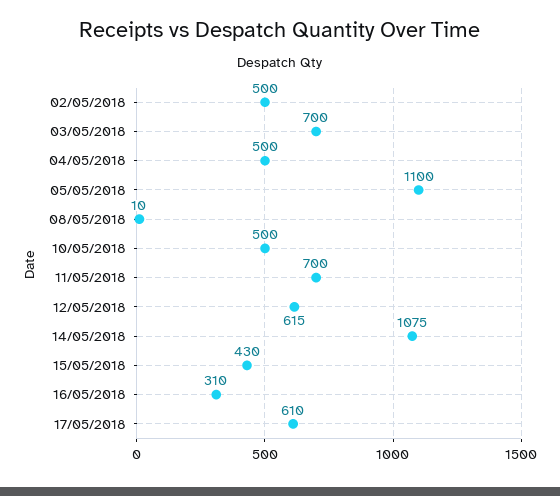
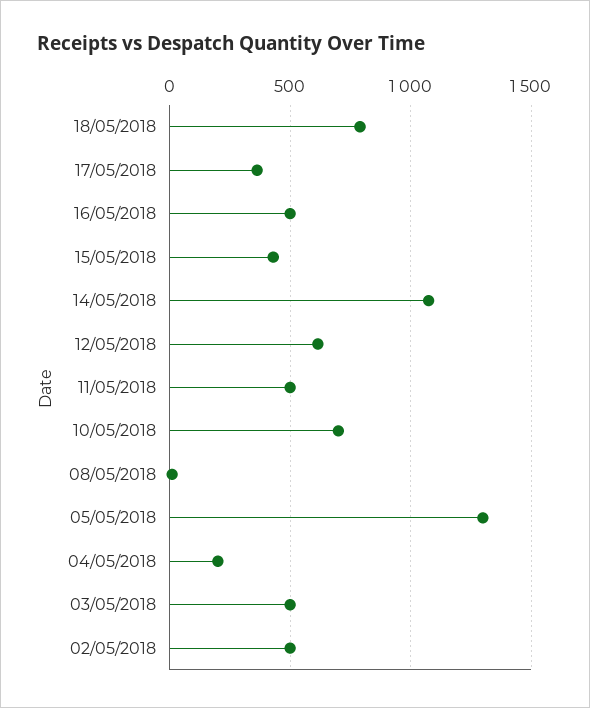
03/05/2018: 700 -> 500
04/05/2018: 500 -> 200
05/05/2018: 1100 -> 1300
10/05/2018: 500 -> 700
11/05/2018: 700 -> 500
16/05/2018: 310 -> 500
17/05/2018: 610 -> 350
18/05/2018: none -> 800

